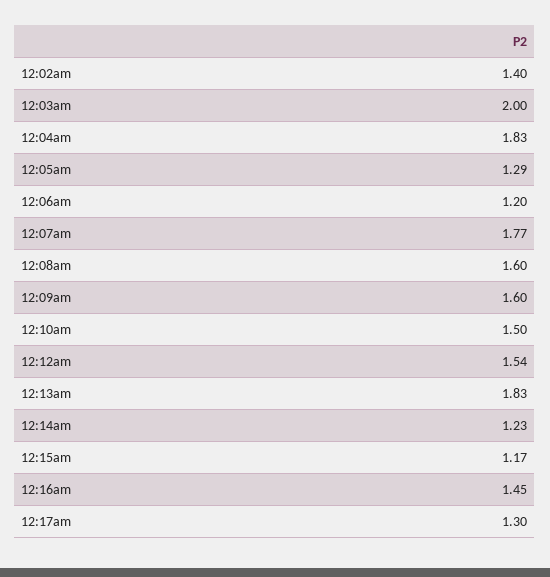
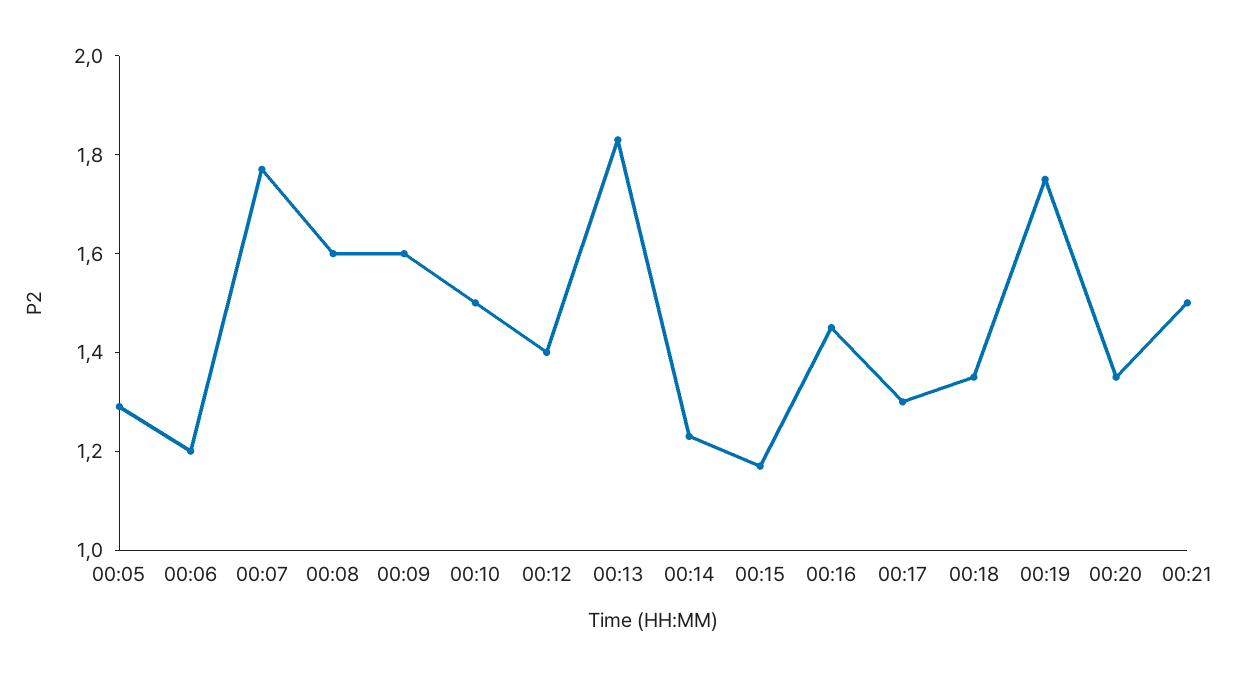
12:02am: 1.4 -> none
12:03am: 2 -> none
12:04am: 1.83 -> none
12:12am: 1.54 -> 1.4
00:18: none -> 1.35
00:19: none -> 1.75
00:20: none -> 1.35
00:21: none -> 1.5

